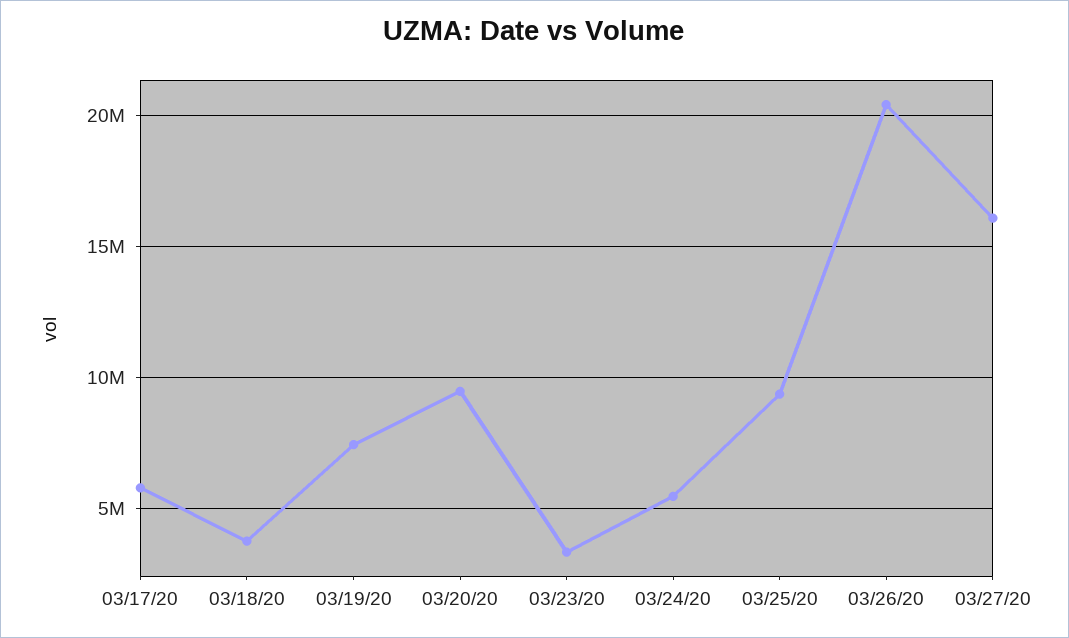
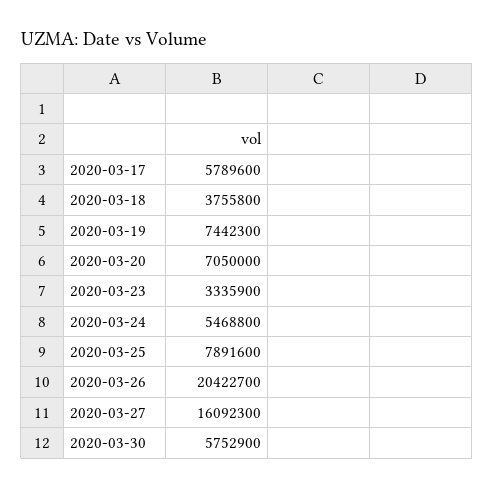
03/20/20: 9500000 -> 7050000
03/25/20: 9500000 -> 7891600
2020-03-30: none -> 5752900

